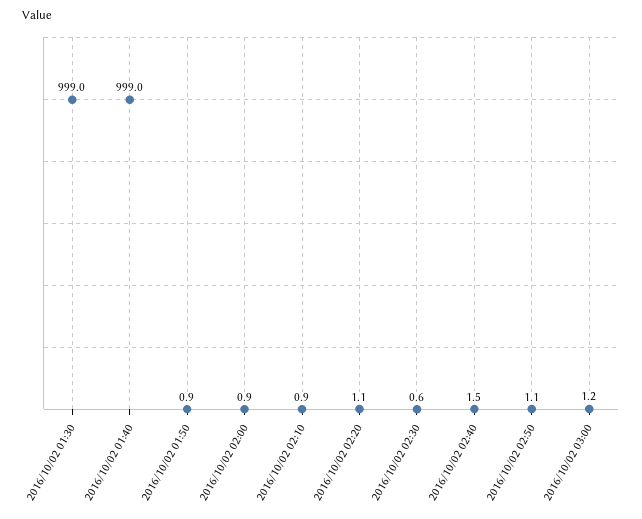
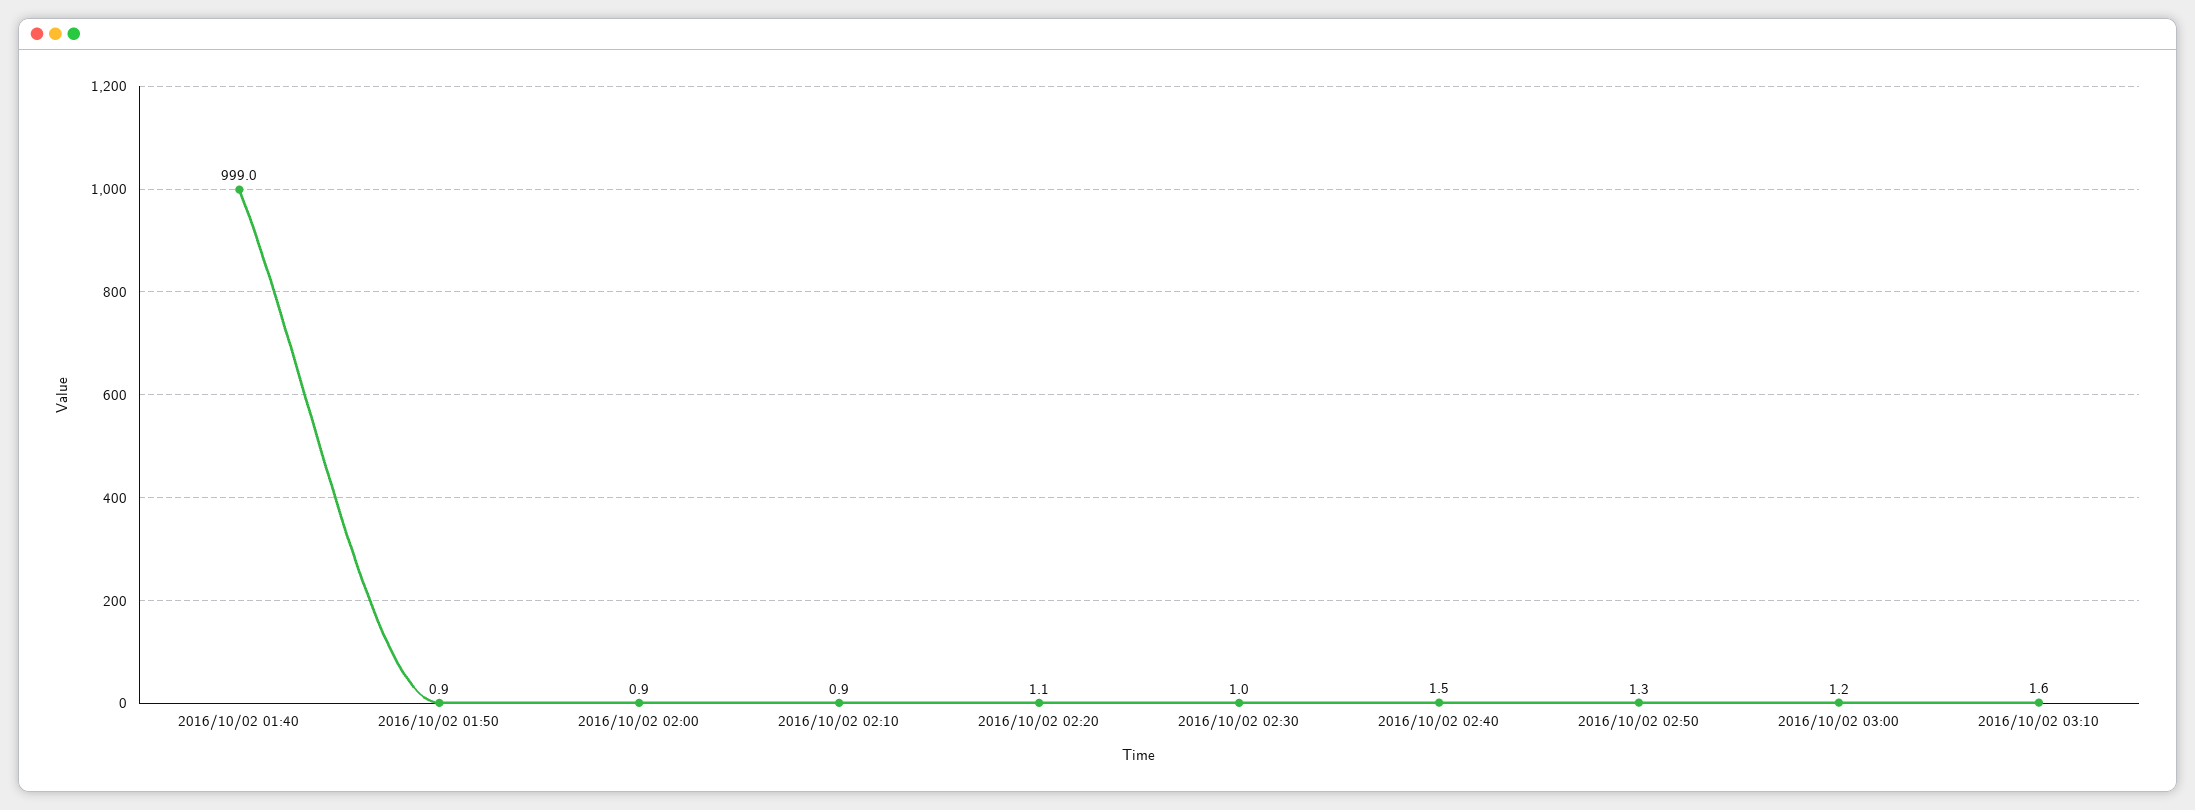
2016/10/02 01:30: 999 -> none
2016/10/02 02:30: 0.6 -> 1
2016/10/02 02:50: 1.1 -> 1.3
2016/10/02 03:10: none -> 1.6

